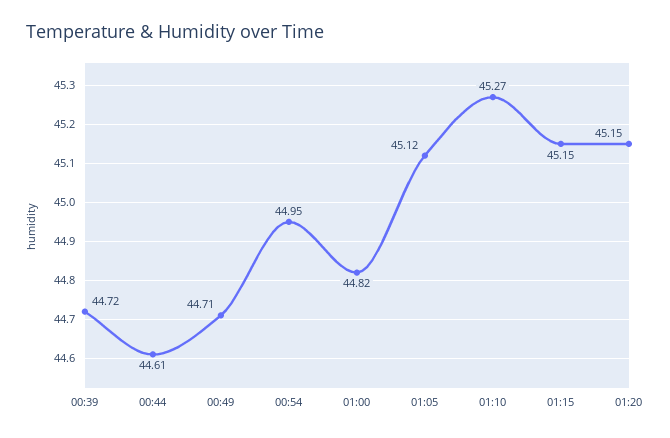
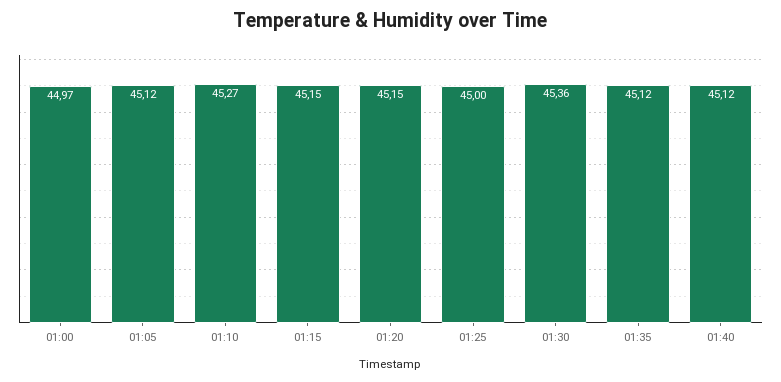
00:39: 44.72 -> none
00:44: 44.61 -> none
00:49: 44.71 -> none
00:54: 44.95 -> none
01:00: 44.82 -> 44.97
01:25: none -> 45
01:30: none -> 45.36
01:35: none -> 45.12
01:40: none -> 45.12

